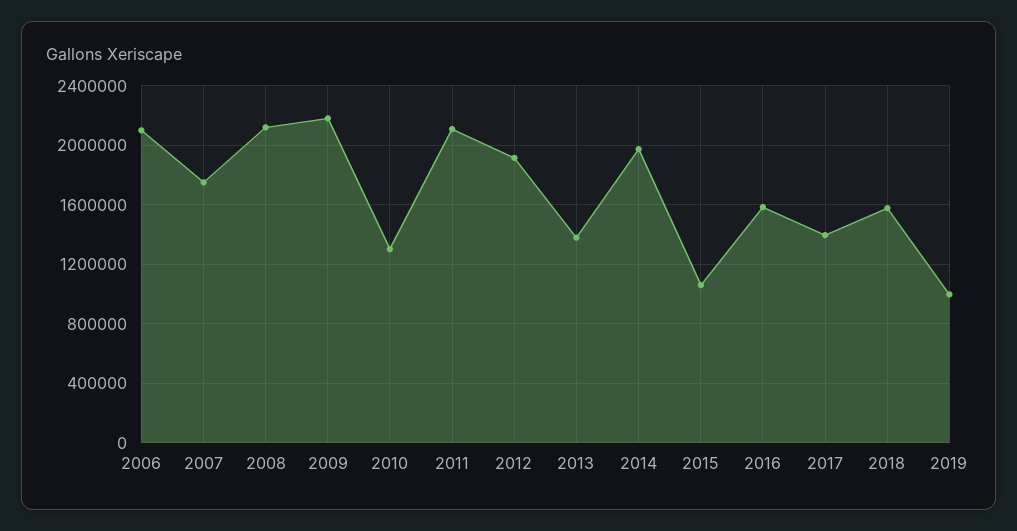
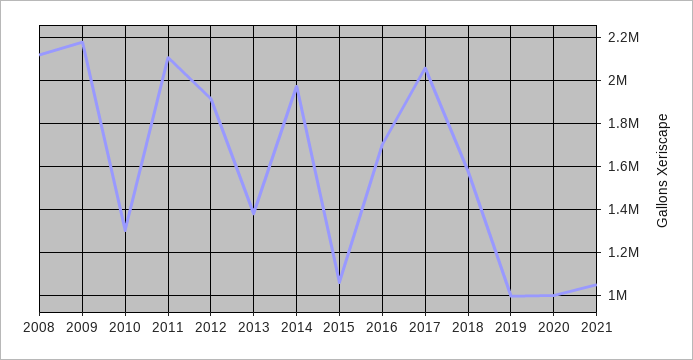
2006: 2100000 -> none
2007: 1750000 -> none
2016: 1600000 -> 1700000
2017: 1400000 -> 2050000
2020: none -> 1000000
2021: none -> 1050000

